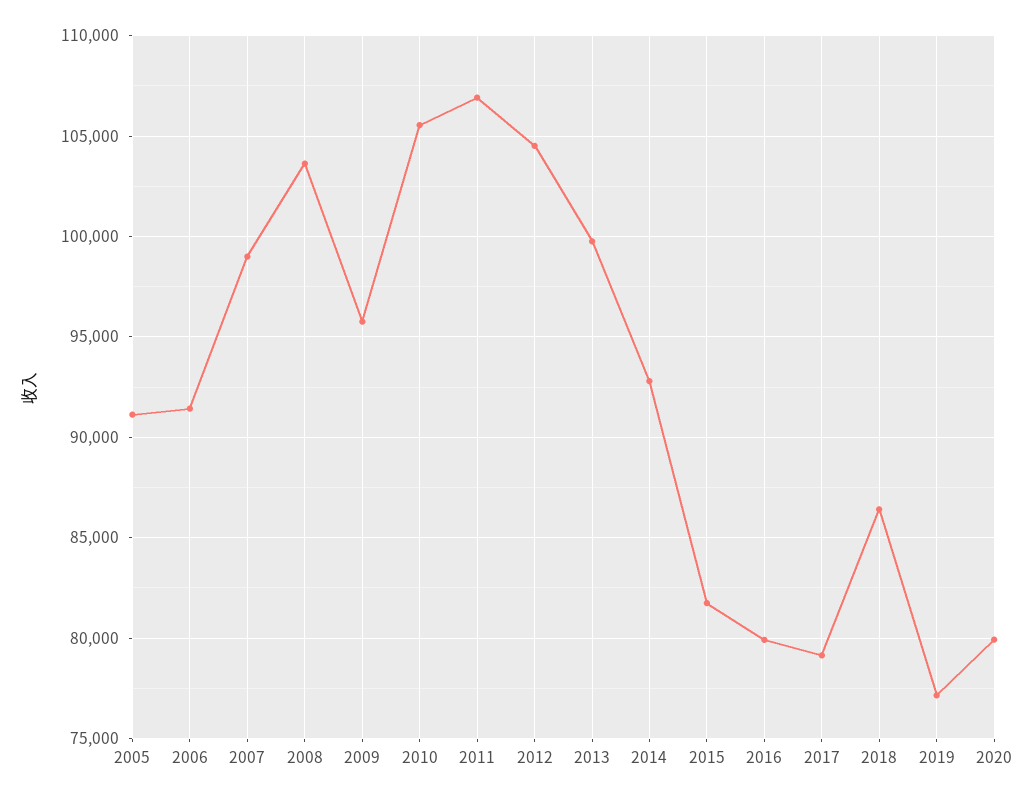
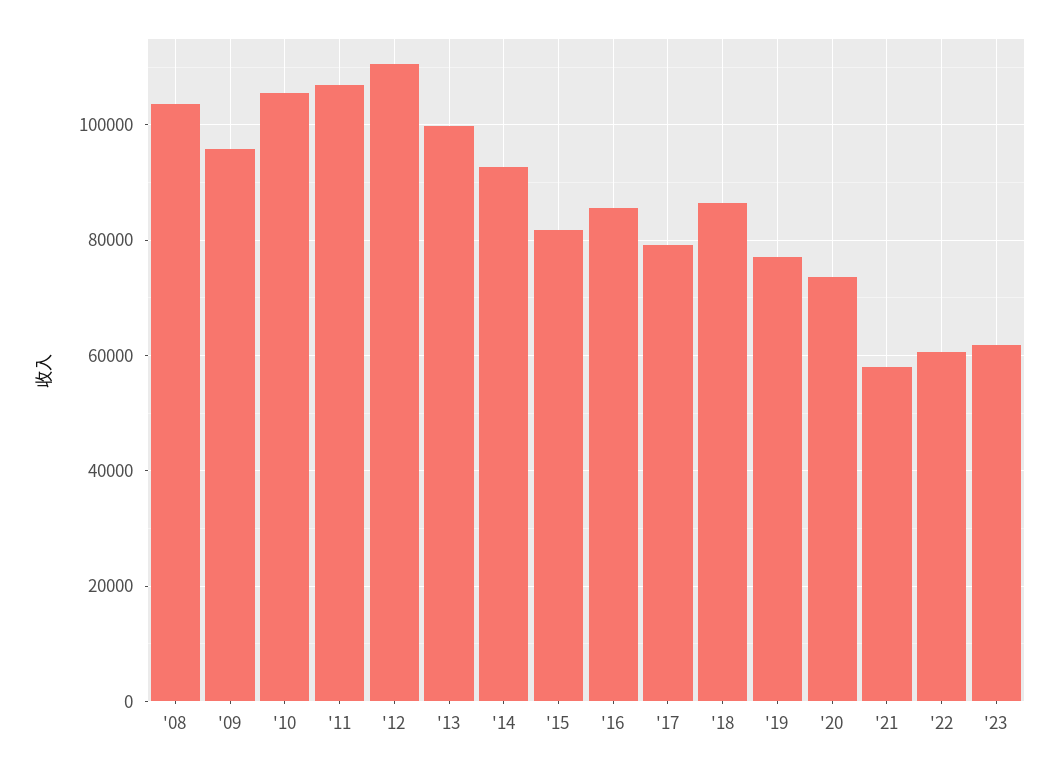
2005: 91000 -> none
2006: 91500 -> none
2007: 99000 -> none
2012: 104500 -> 110000
2016: 80000 -> 86000
2020: 80000 -> 74000
'21: none -> 58000
'22: none -> 60000
'23: none -> 62000

